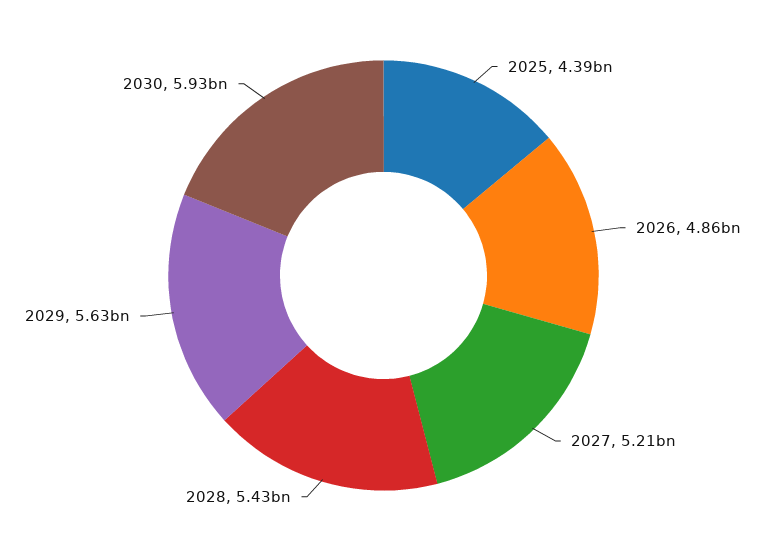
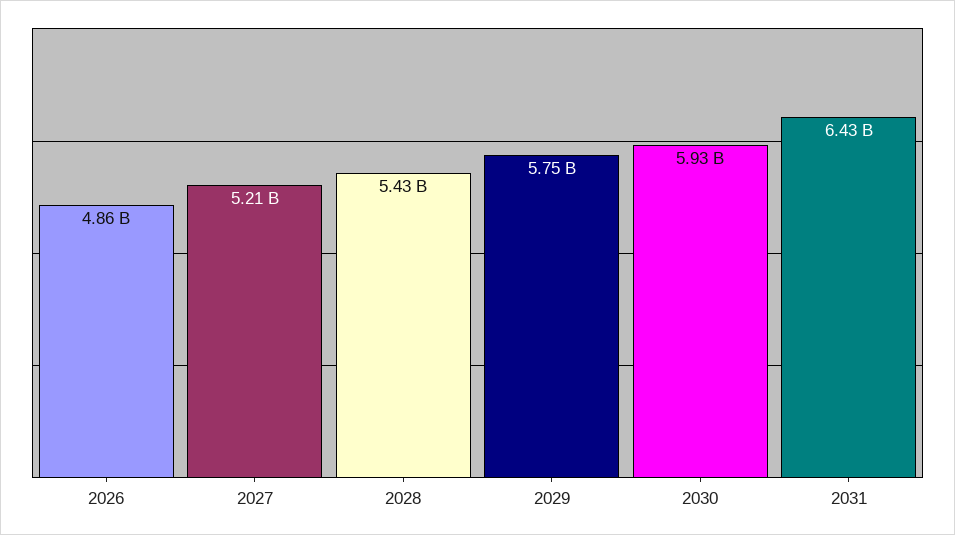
2025: 4390000000 -> none
2029: 5630000000 -> 5750000000
2031: none -> 6430000000

